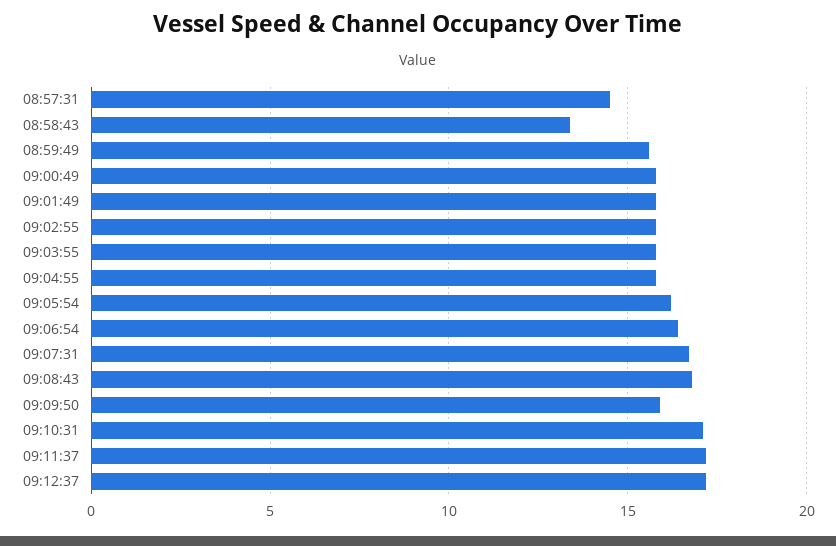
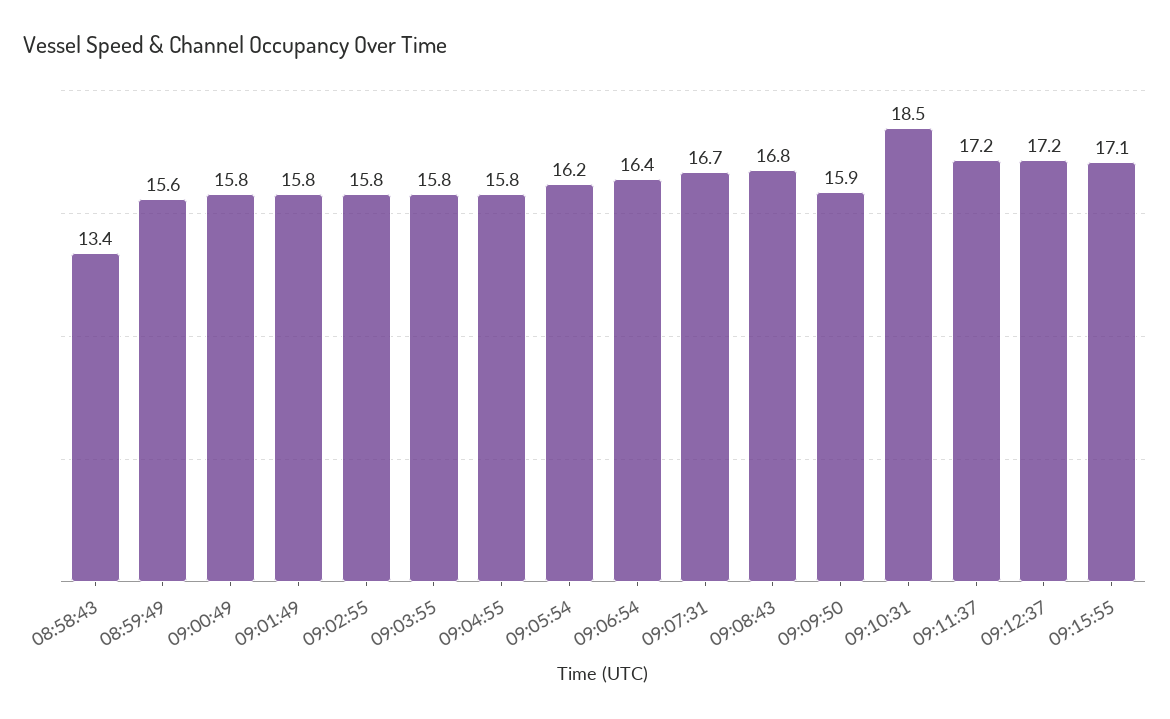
08:57:31: 14.5 -> none
09:10:31: 17 -> 18.5
09:15:55: none -> 17.1

